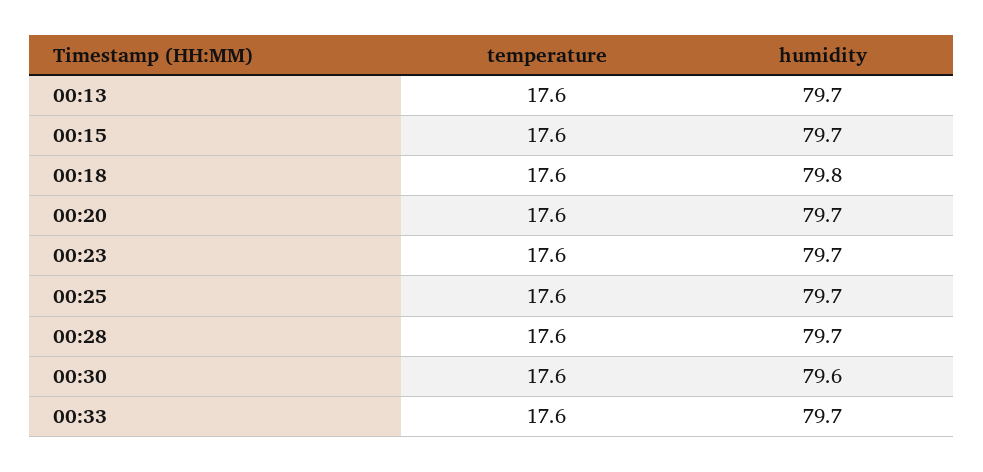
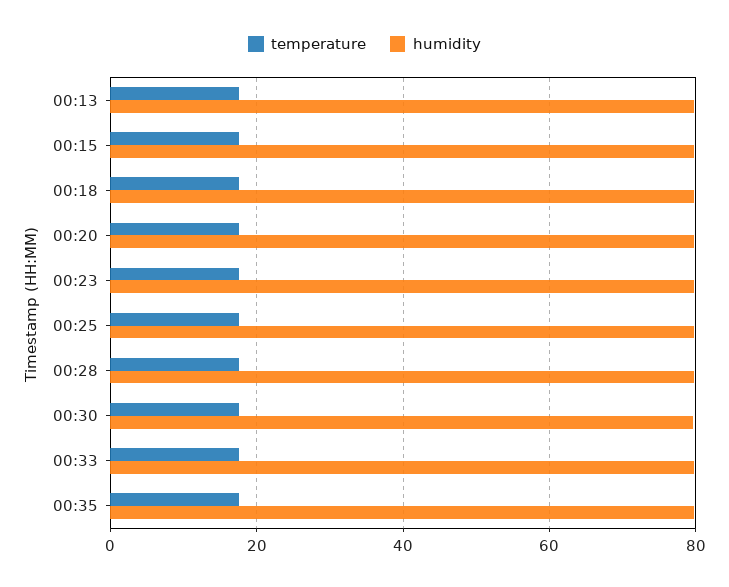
temperature, 00:35: none -> 18
humidity, 00:35: none -> 80

